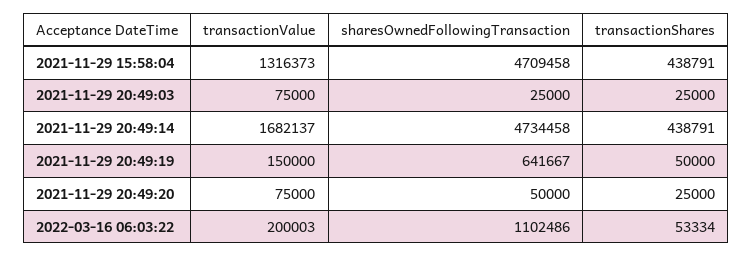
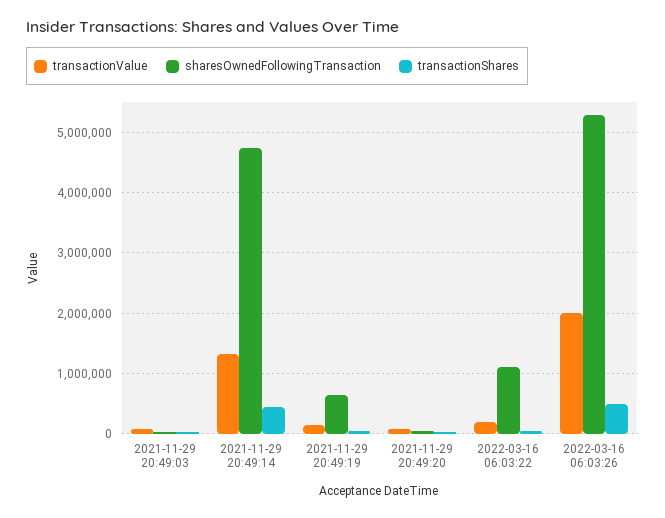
transactionValue, 2021-11-29 15:58:04: 1316373 -> none
sharesOwnedFollowingTransaction, 2021-11-29 15:58:04: 4709458 -> none
transactionShares, 2021-11-29 15:58:04: 438791 -> none
transactionValue, 2021-11-29 20:49:14: 1682137 -> 1300000
transactionValue, 2022-03-16 06:03:26: none -> 2000000
sharesOwnedFollowingTransaction, 2022-03-16 06:03:26: none -> 5300000
transactionShares, 2022-03-16 06:03:26: none -> 500000

